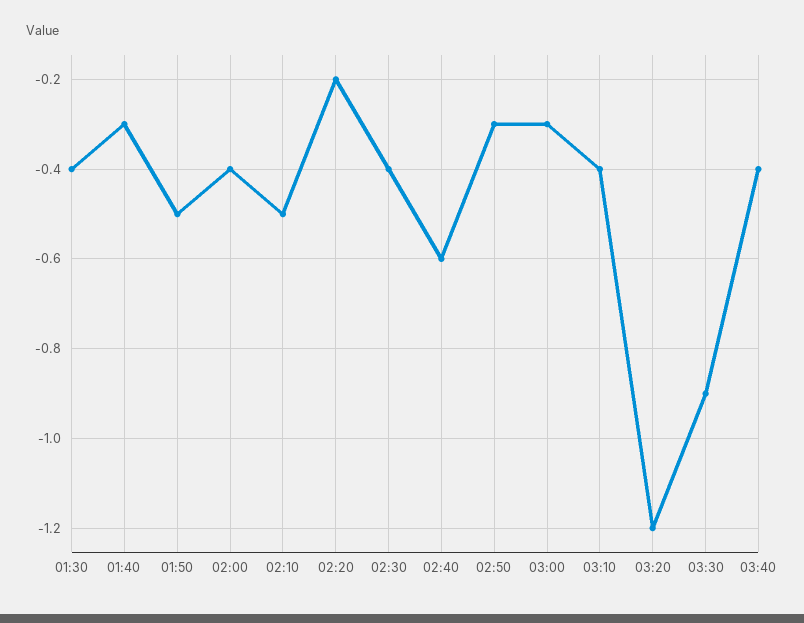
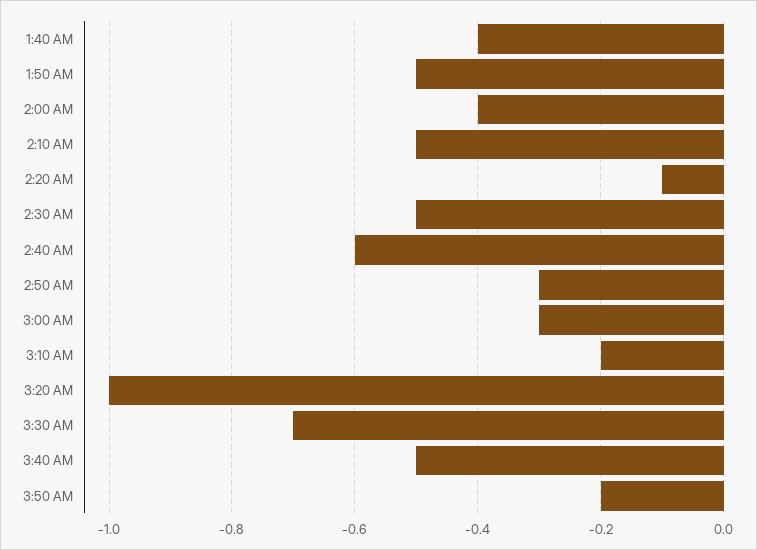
01:30: -0.4 -> none
01:40: -0.3 -> -0.4
02:20: -0.2 -> -0.1
02:30: -0.4 -> -0.5
03:10: -0.4 -> -0.2
03:20: -1.2 -> -1
03:30: -0.9 -> -0.7
03:40: -0.4 -> -0.5
3:50 AM: none -> -0.2

